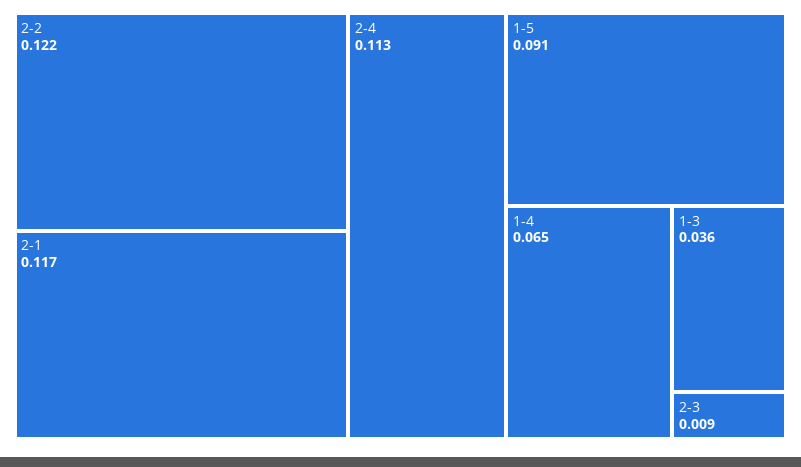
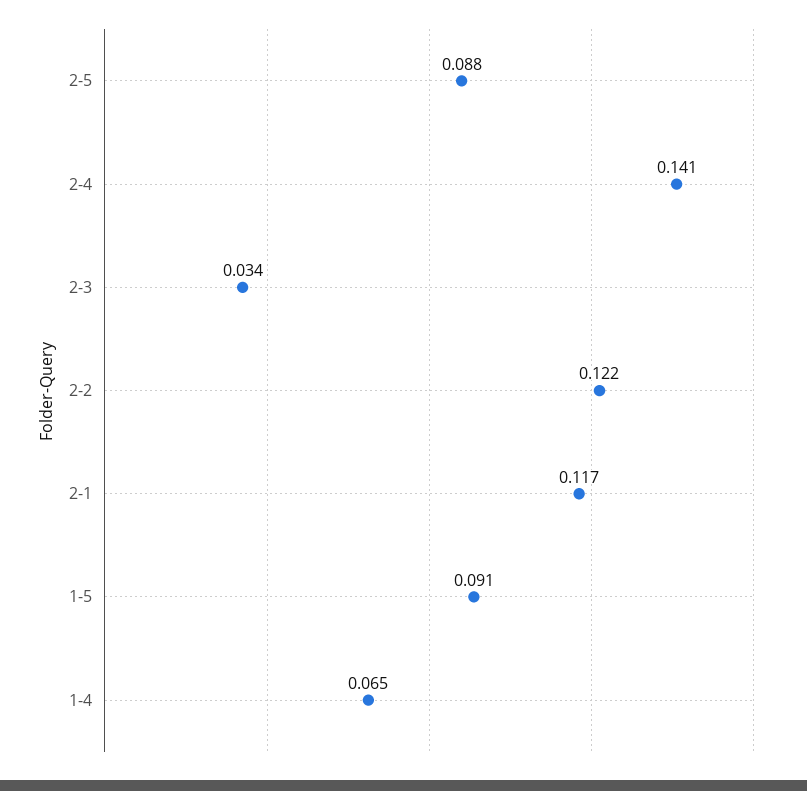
2-4: 0.113 -> 0.141
1-3: 0.036 -> none
2-3: 0.009 -> 0.034
2-5: none -> 0.088

